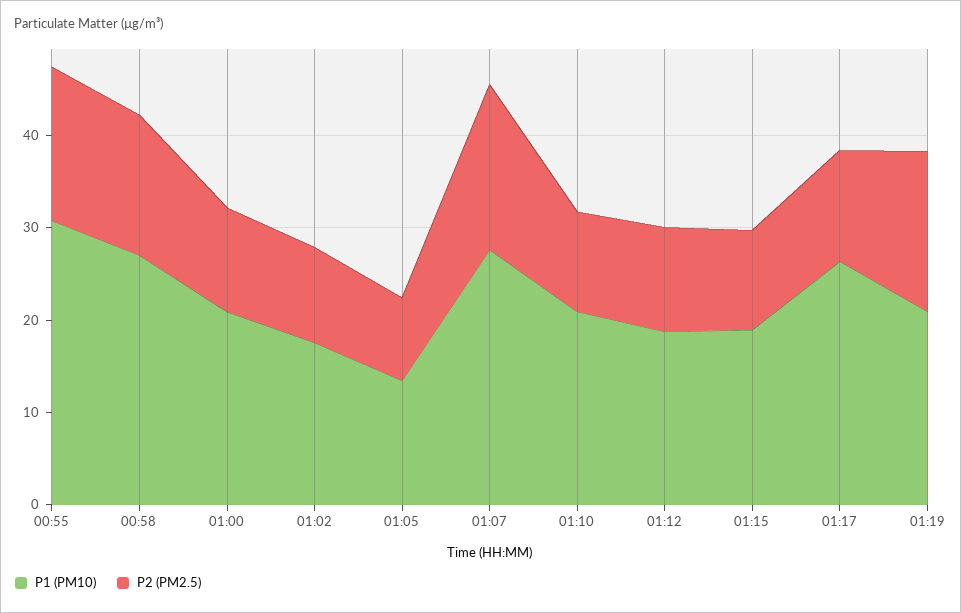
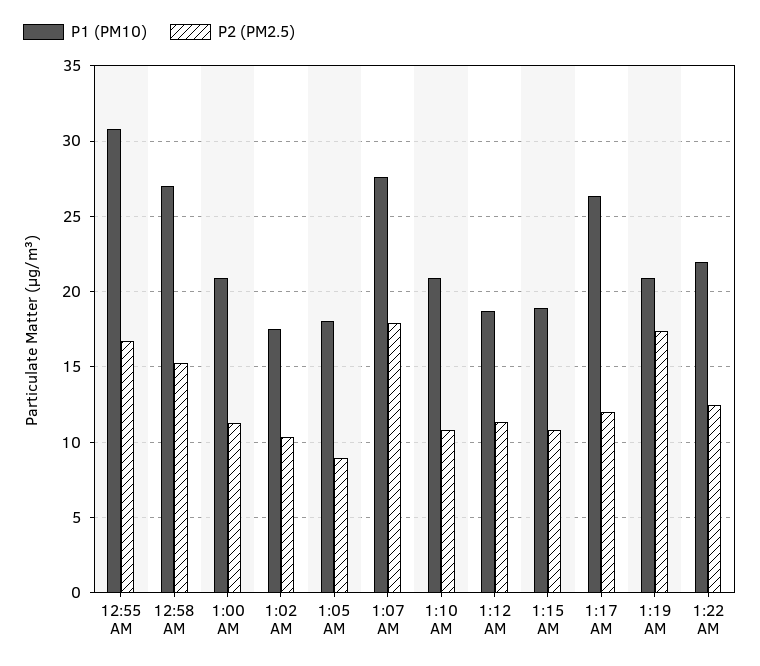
P1 (PM10), 01:05: 14 -> 18
P1 (PM10), 1:22 AM: none -> 22
P2 (PM2.5), 1:22 AM: none -> 12.5

